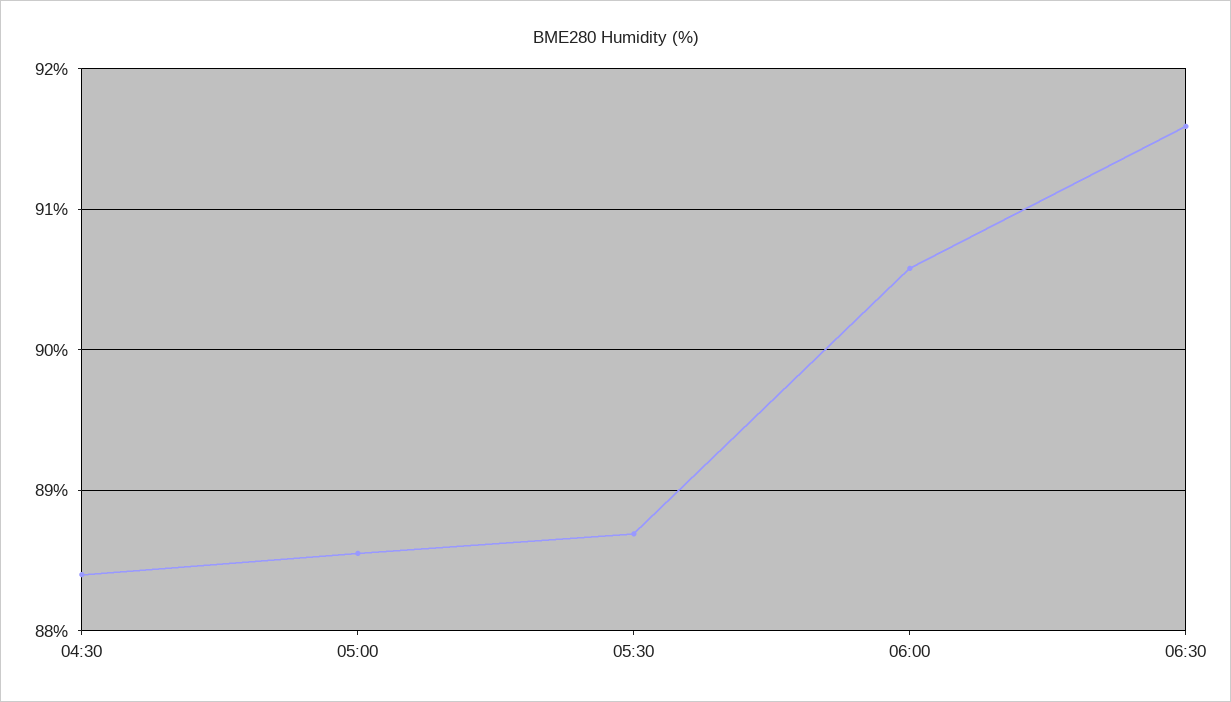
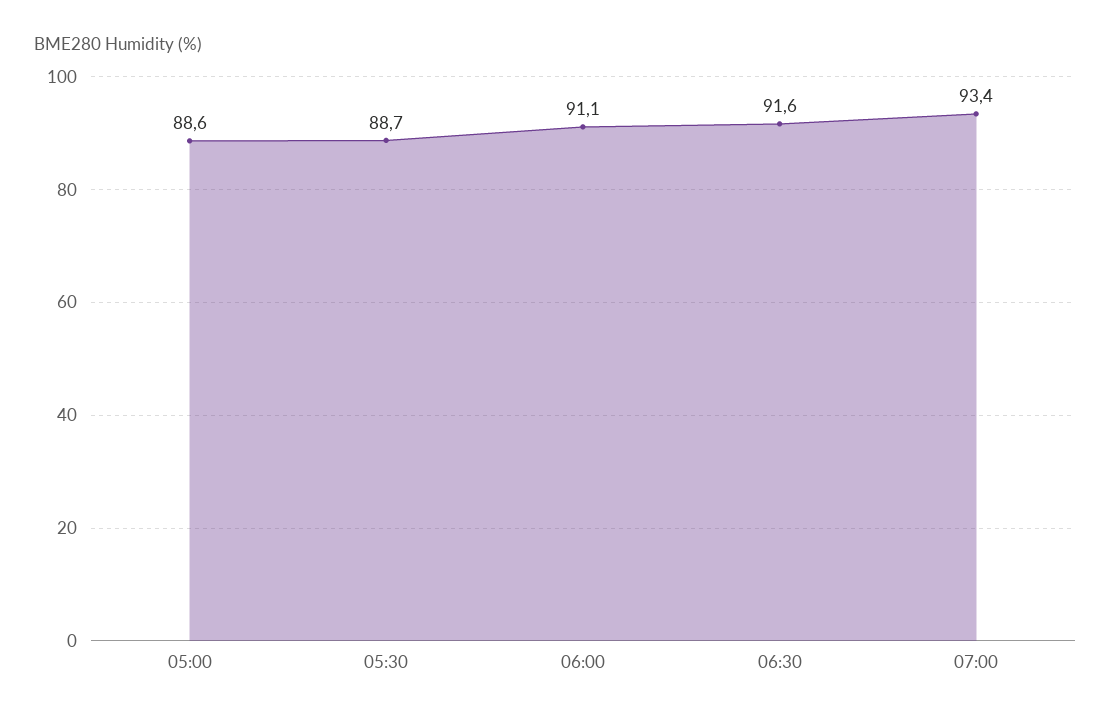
04:30: 88.4 -> none
06:00: 90.6 -> 91.1
07:00: none -> 93.4

